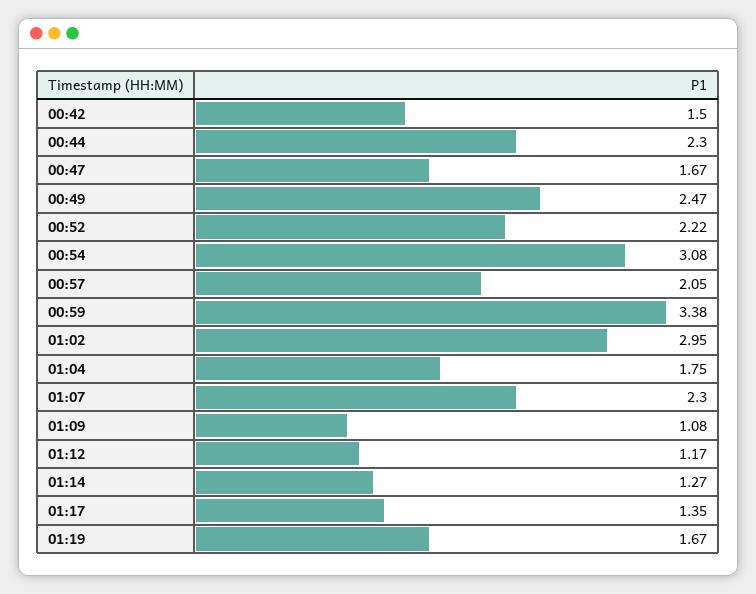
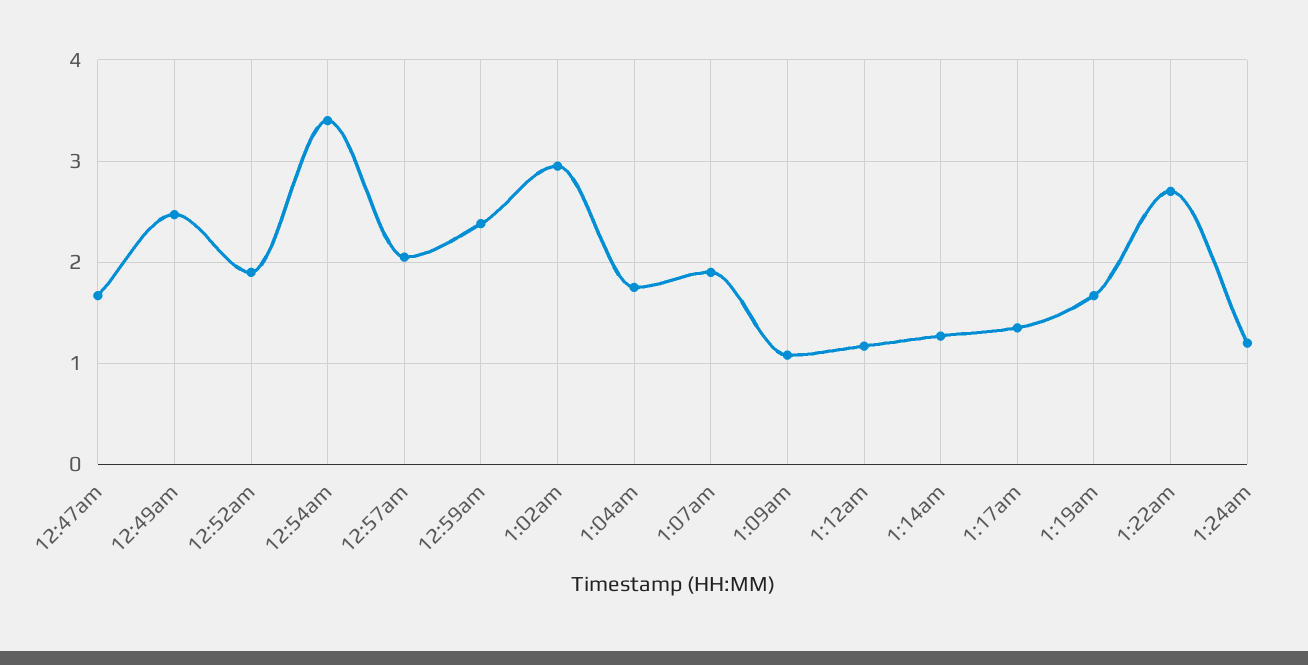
00:42: 1.5 -> none
00:44: 2.3 -> none
00:52: 2.22 -> 1.9
00:54: 3.08 -> 3.4
00:59: 3.38 -> 2.4
01:07: 2.3 -> 1.9
1:22am: none -> 2.7
1:24am: none -> 1.2

